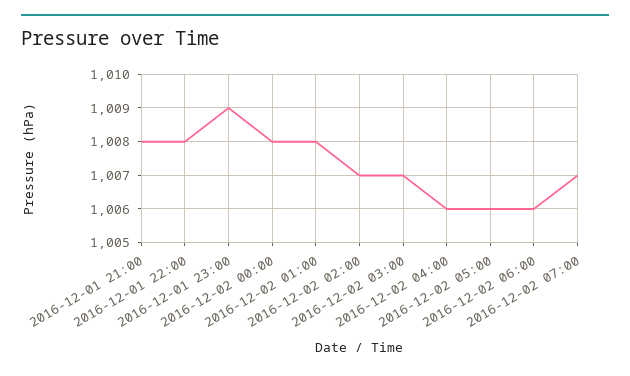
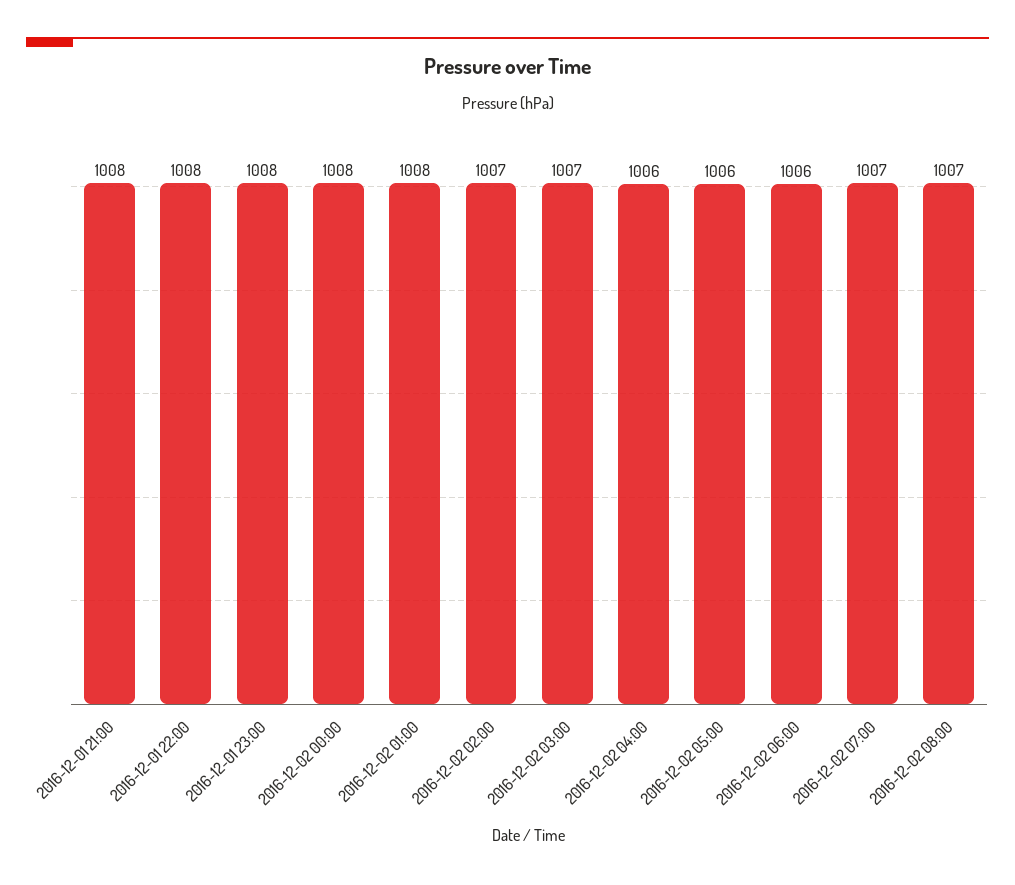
2016-12-01 23:00: 1009 -> 1008
2016-12-02 08:00: none -> 1007

